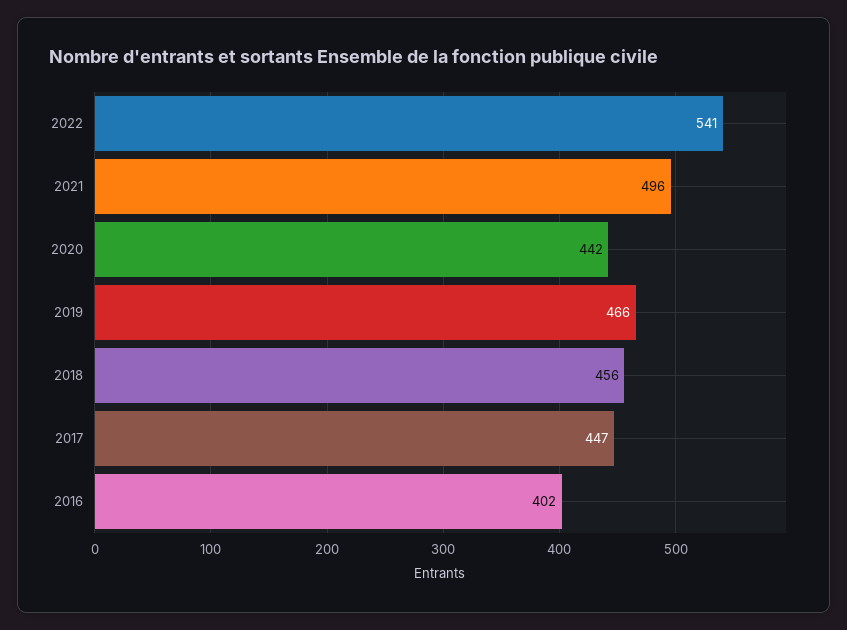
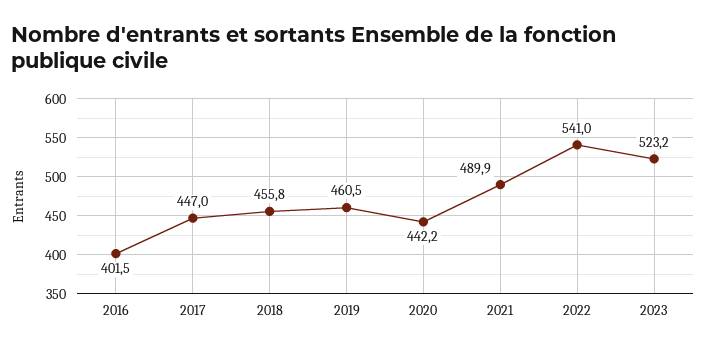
2021: 496 -> 489.9
2019: 466 -> 460.5
2023: none -> 523.2

